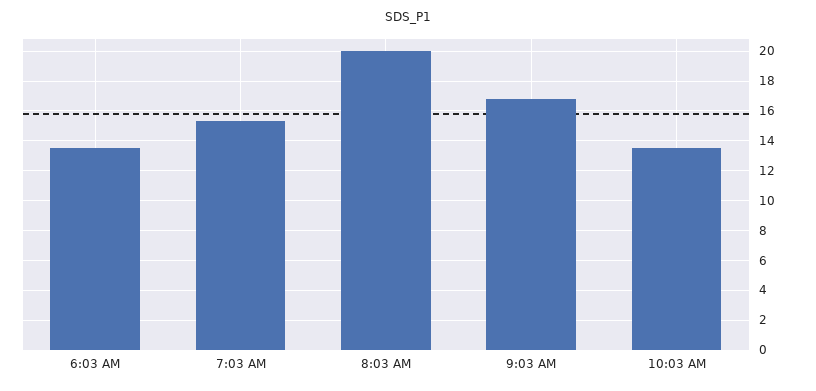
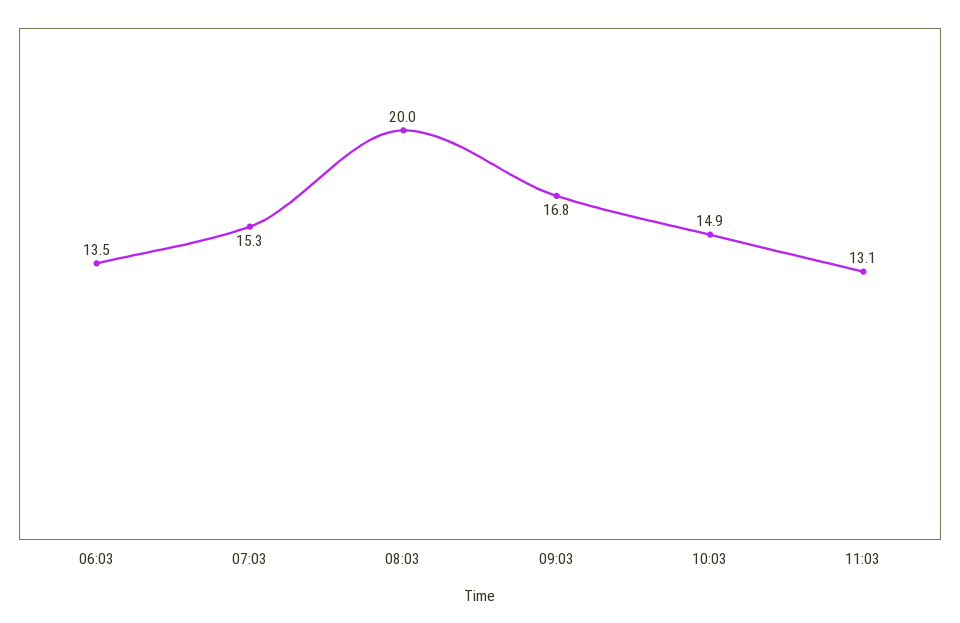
10:03 AM: 13.5 -> 14.9
11:03: none -> 13.1

